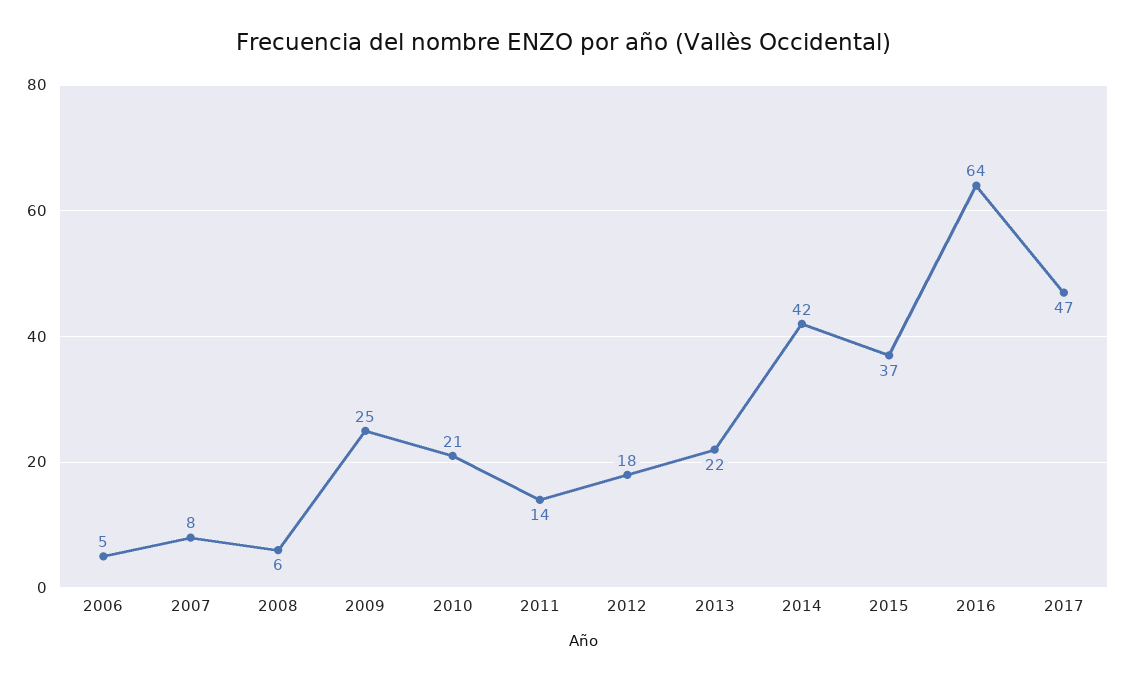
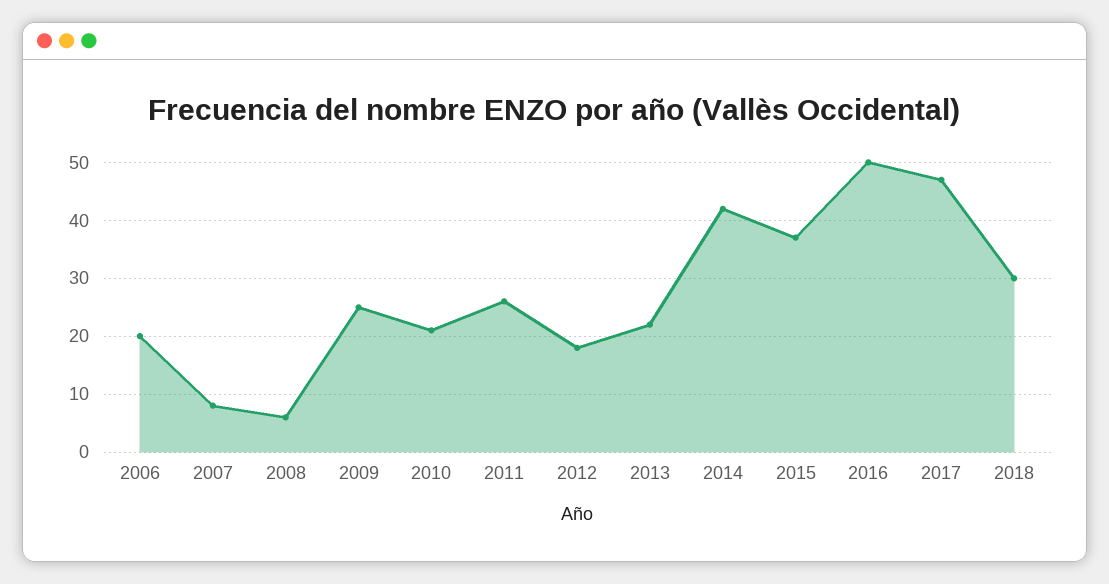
2006: 5 -> 20
2011: 14 -> 25
2016: 64 -> 50
2018: none -> 30

